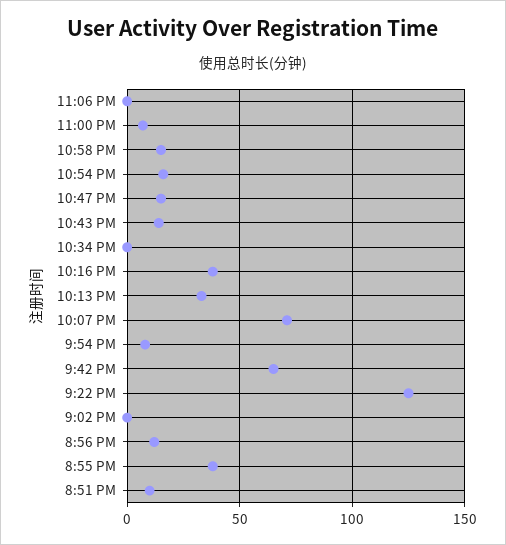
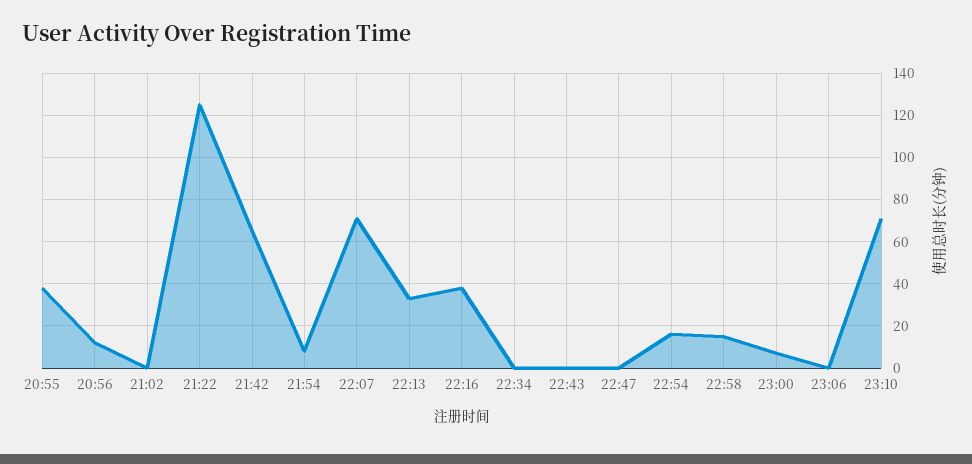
10:47 PM: 15 -> 0
10:43 PM: 15 -> 0
8:51 PM: 10 -> none
23:10: none -> 70

